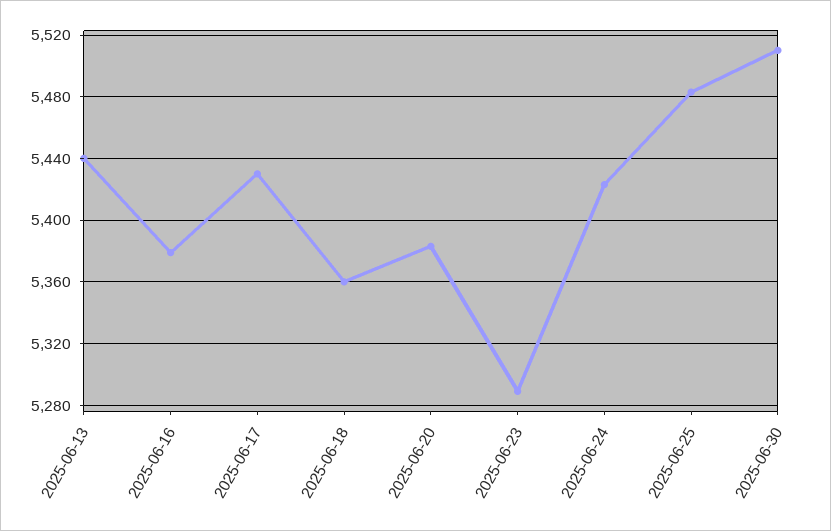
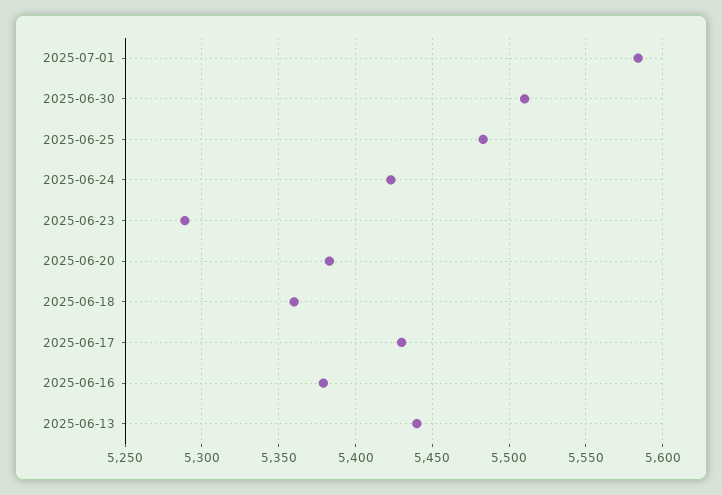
2025-07-01: none -> 5585

